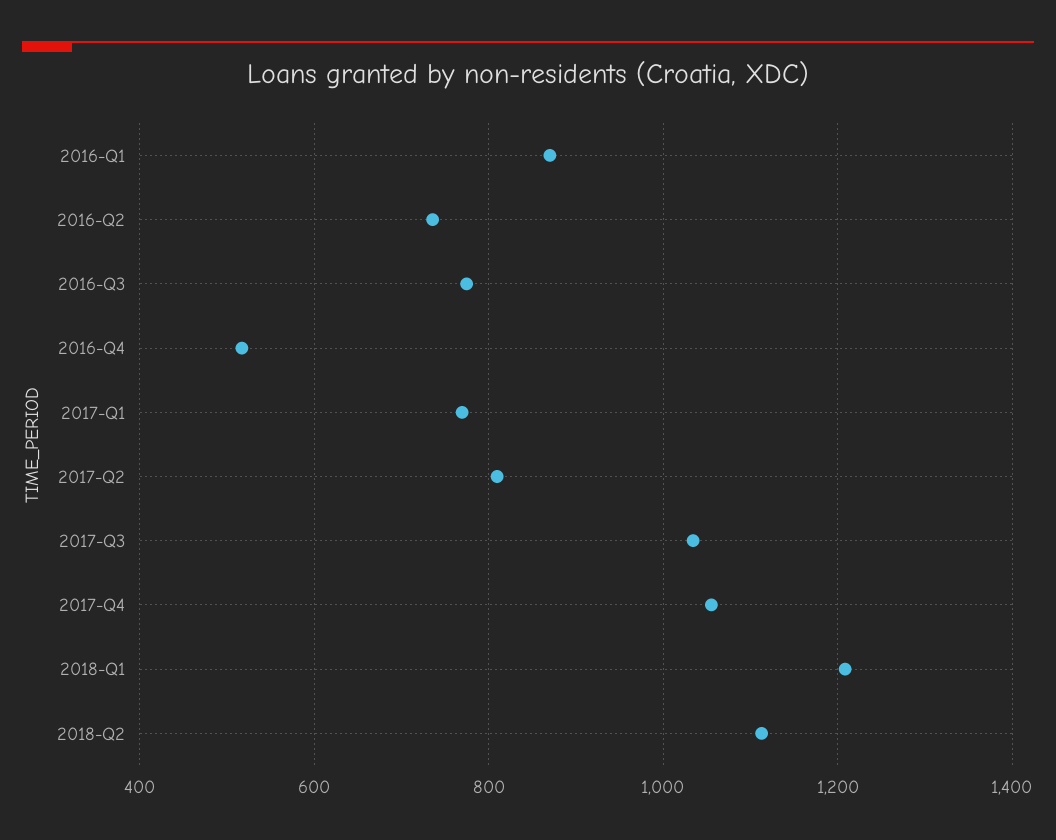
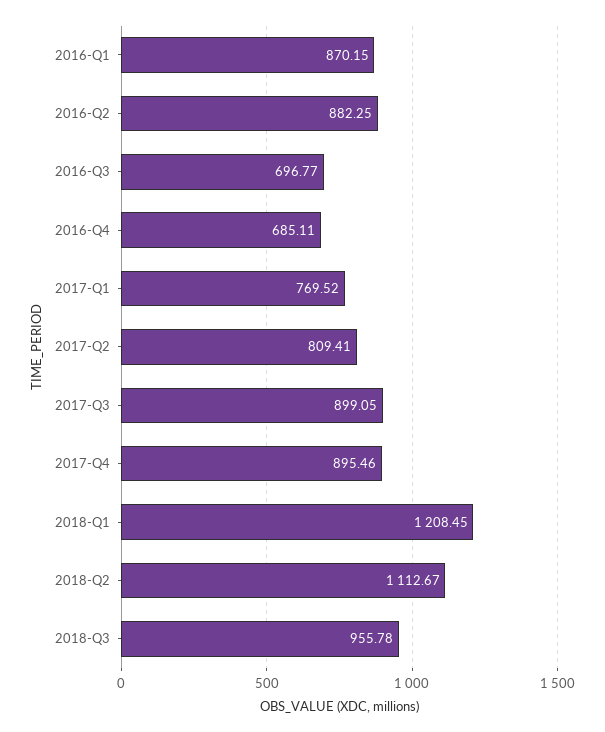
2016-Q2: 740 -> 882.25
2016-Q3: 780 -> 696.77
2016-Q4: 520 -> 685.11
2017-Q3: 1040 -> 899.05
2017-Q4: 1060 -> 895.46
2018-Q3: none -> 955.78

